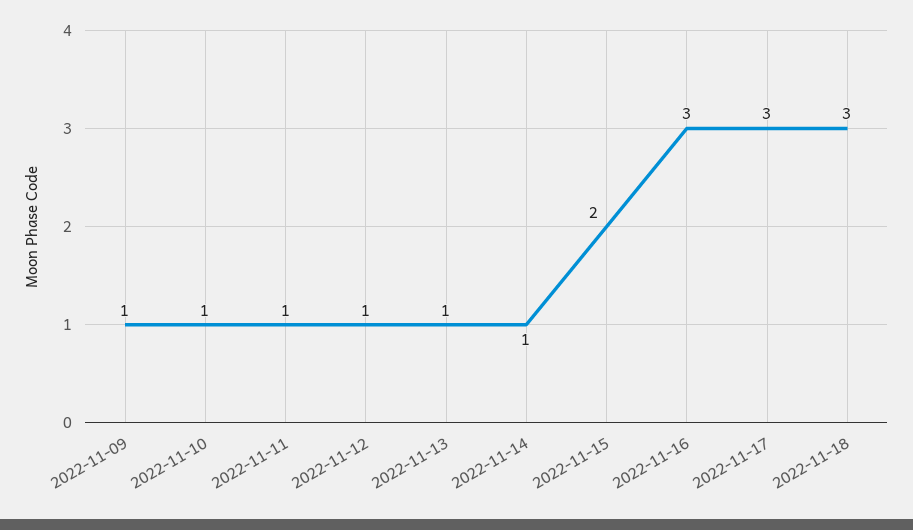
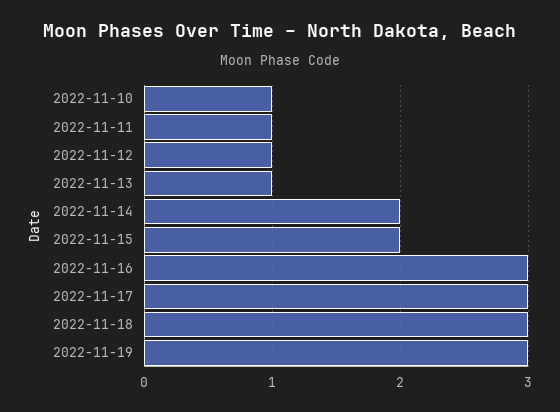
2022-11-09: 1 -> none
2022-11-14: 1 -> 2
2022-11-19: none -> 3

